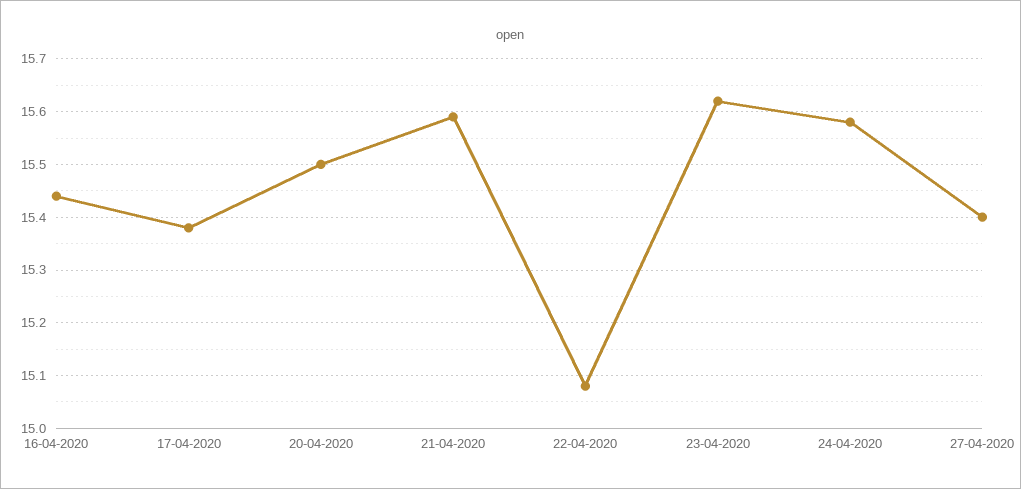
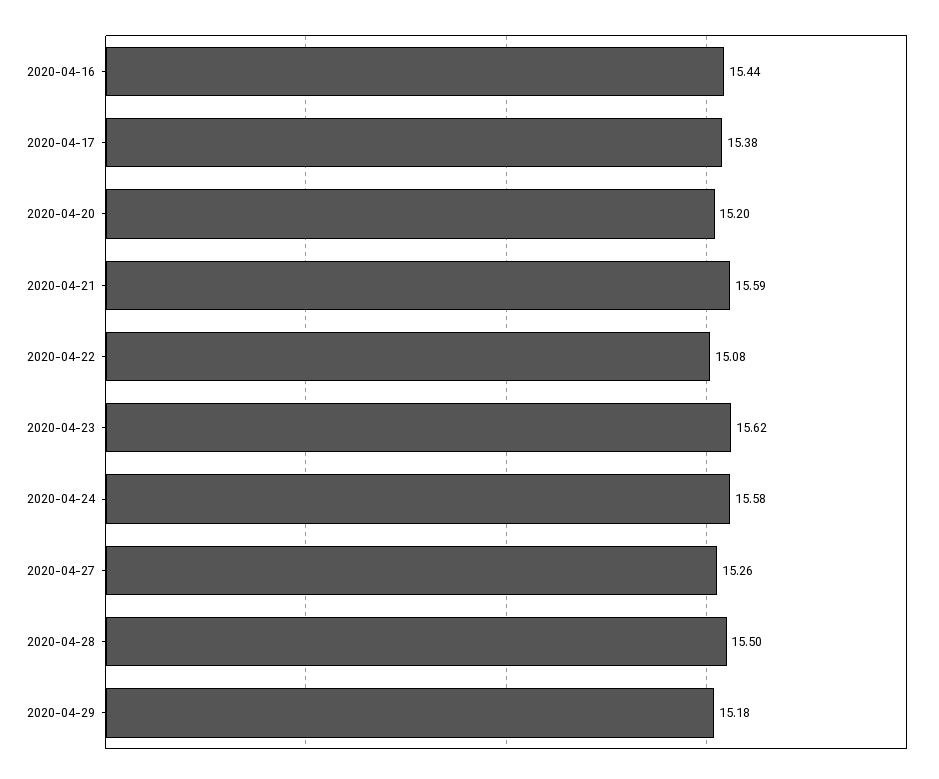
20-04-2020: 15.5 -> 15.2
27-04-2020: 15.4 -> 15.26
2020-04-28: none -> 15.5
2020-04-29: none -> 15.18

